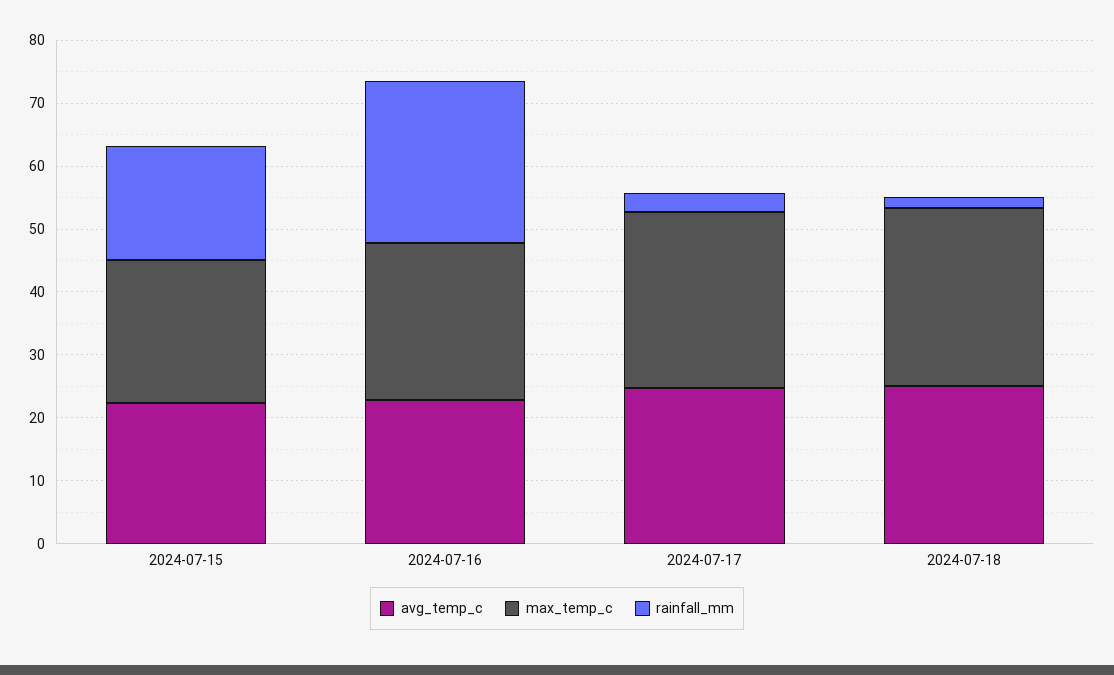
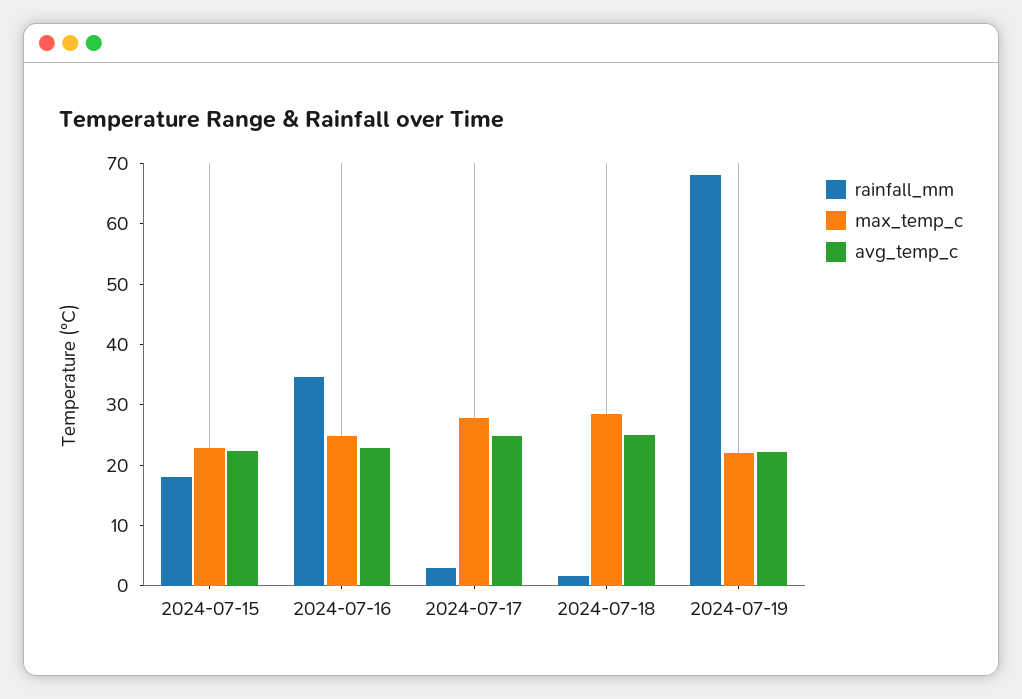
rainfall_mm, 2024-07-16: 26 -> 34
rainfall_mm, 2024-07-19: none -> 68
max_temp_c, 2024-07-19: none -> 22
avg_temp_c, 2024-07-19: none -> 22

